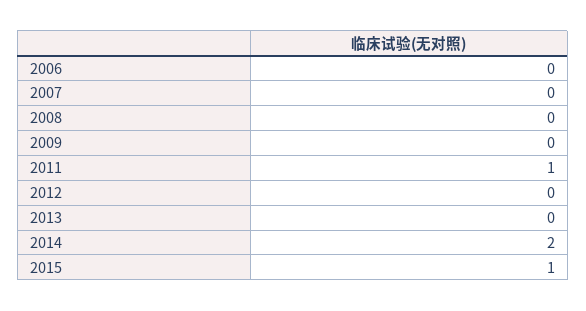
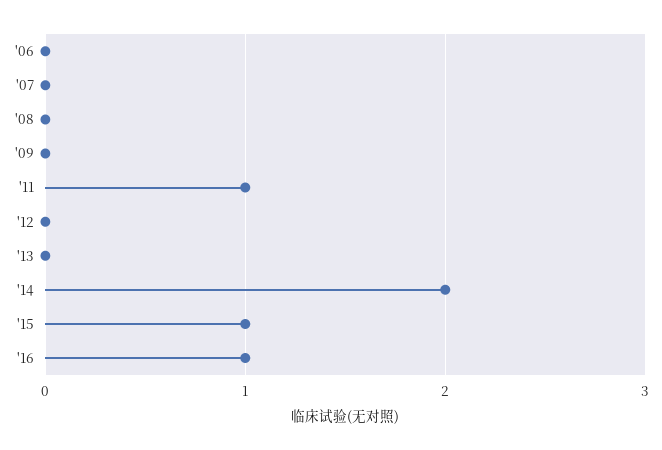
'16: none -> 1

